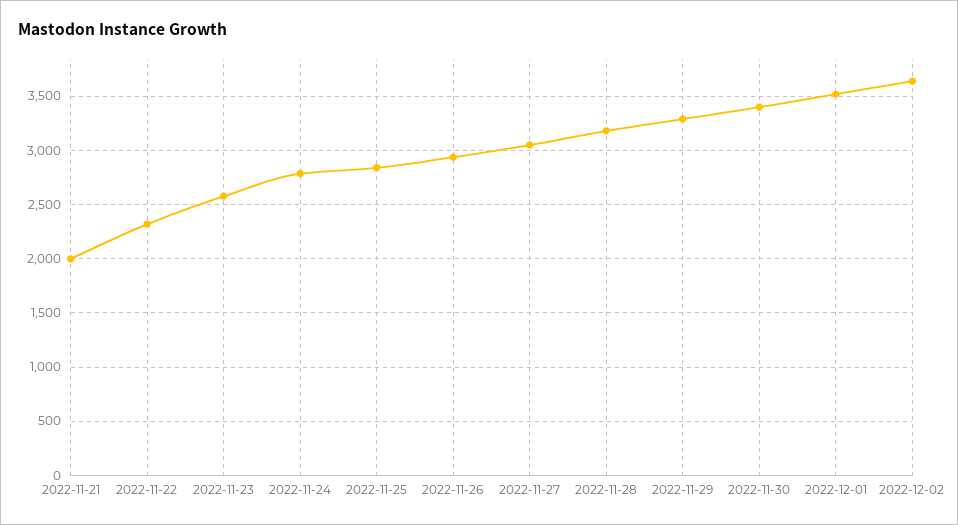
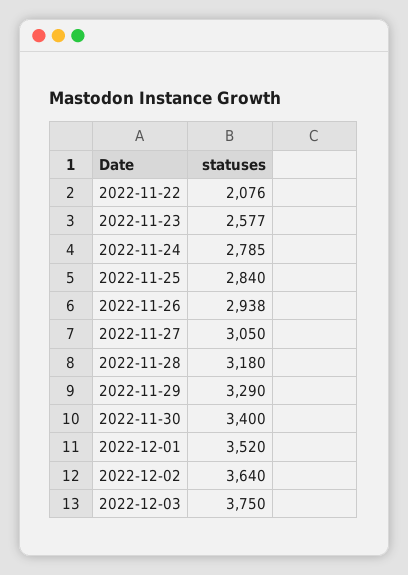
2022-11-21: 2000 -> none
2022-11-22: 2300 -> 2076
2022-12-03: none -> 3750

